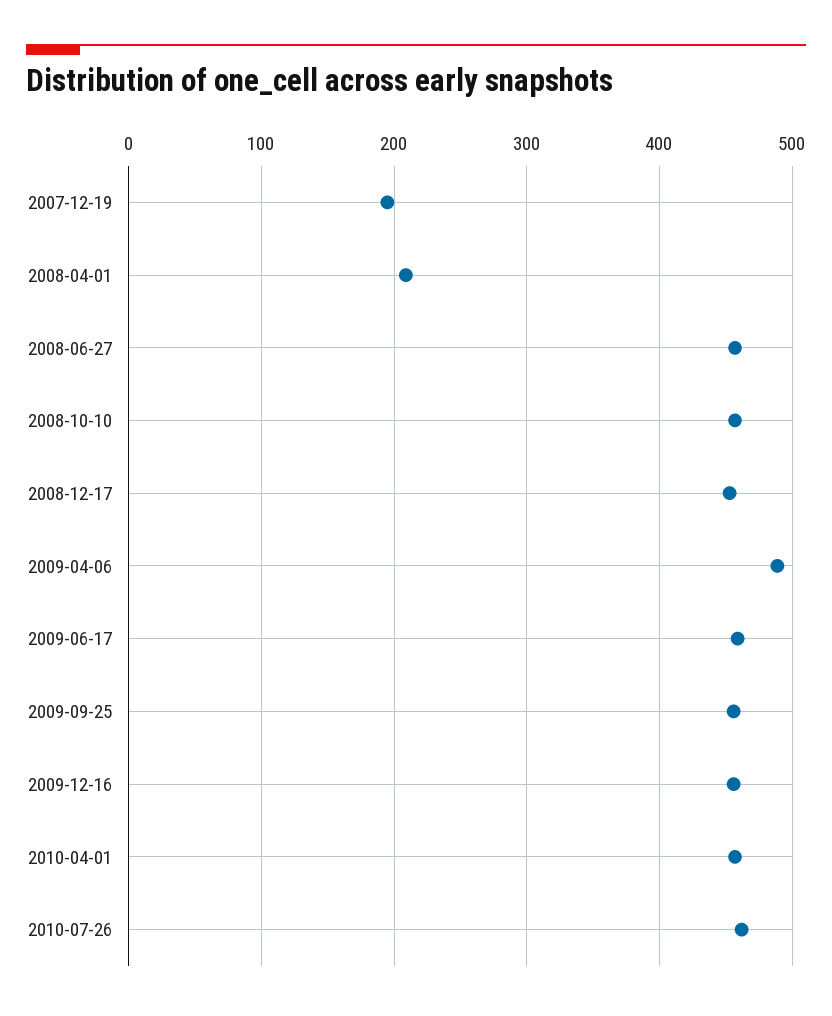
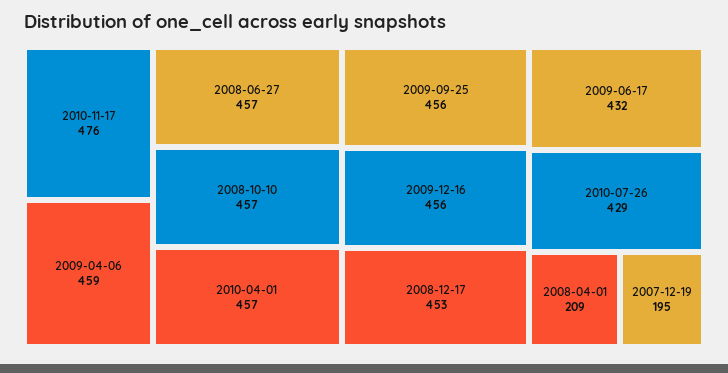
2009-04-06: 490 -> 459
2009-06-17: 460 -> 432
2010-07-26: 460 -> 429
2010-11-17: none -> 476

